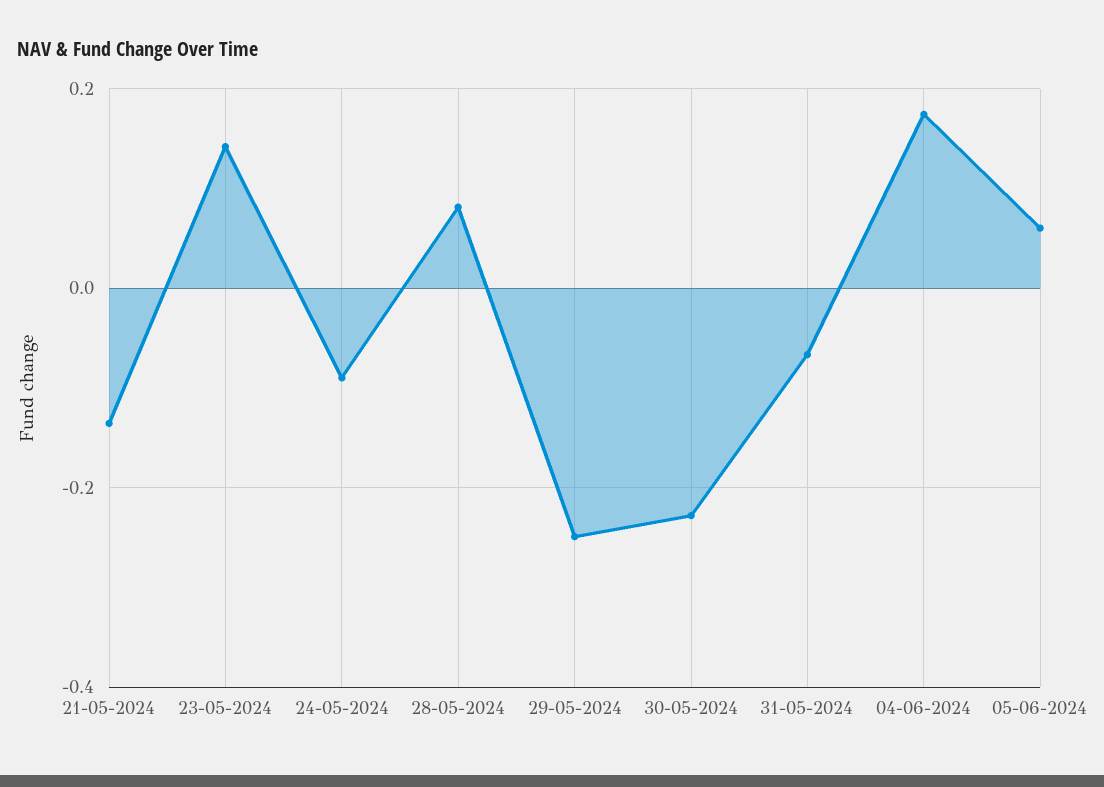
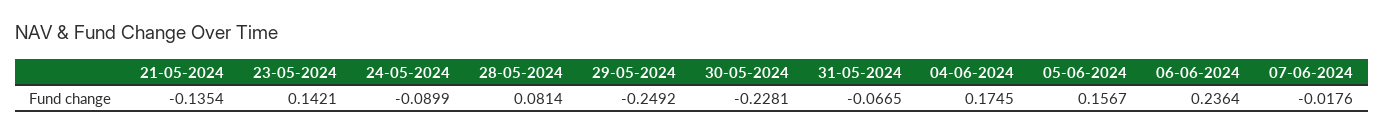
05-06-2024: 0.06 -> 0.1567
06-06-2024: none -> 0.2364
07-06-2024: none -> -0.0176

